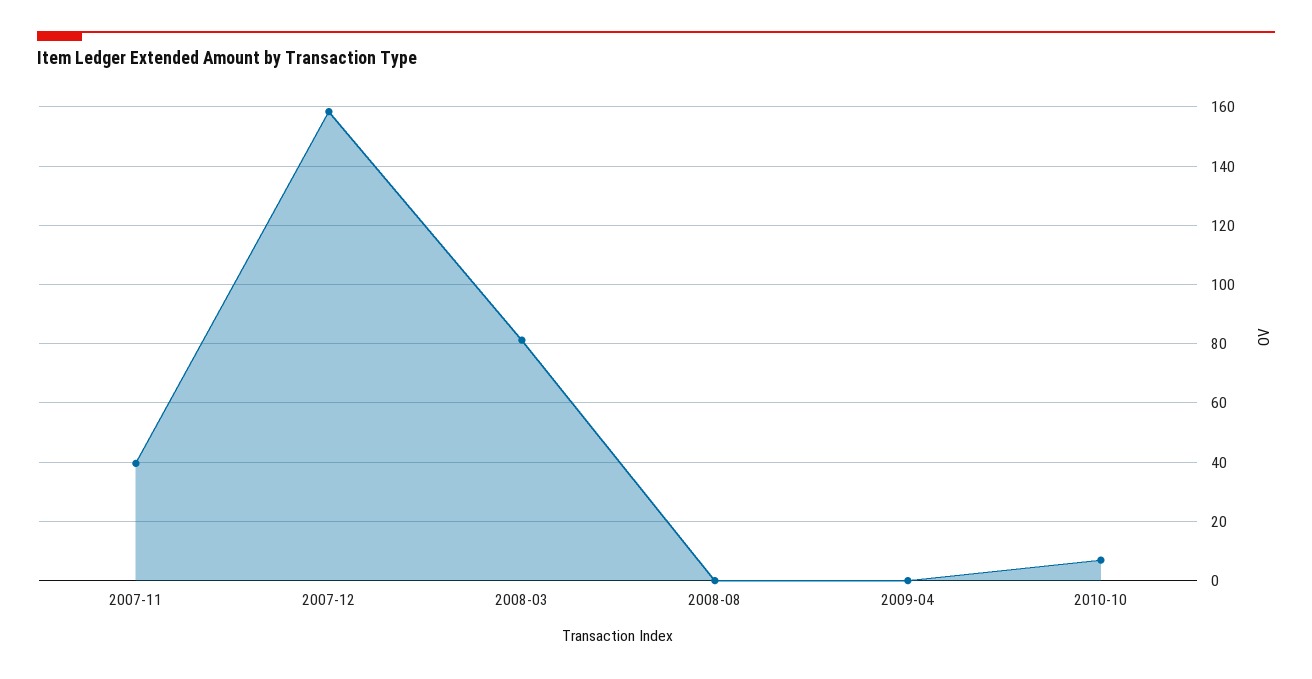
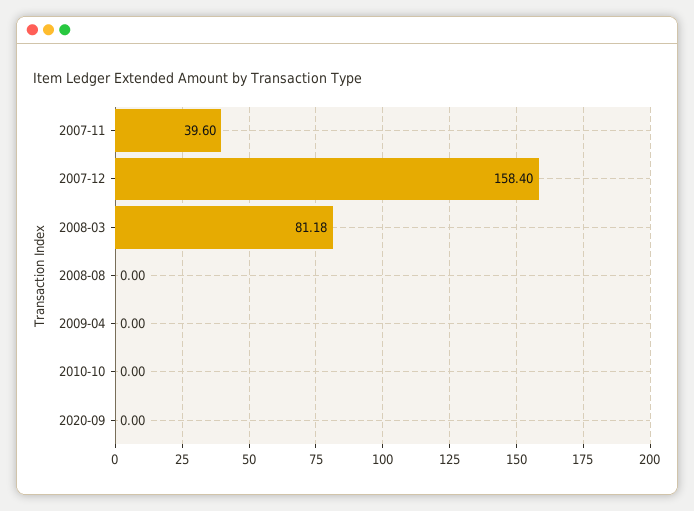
2010-10: 7.5 -> 0
2020-09: none -> 0

